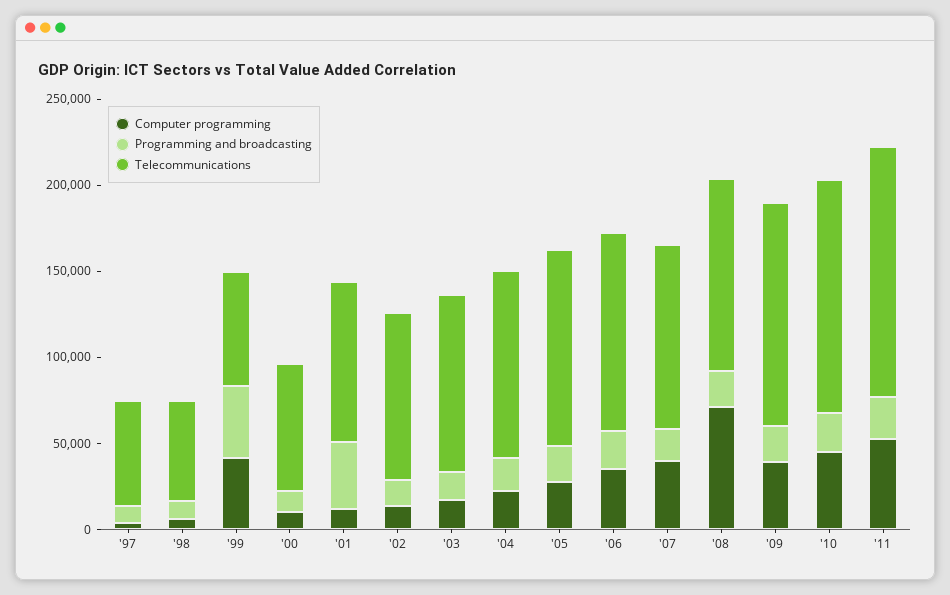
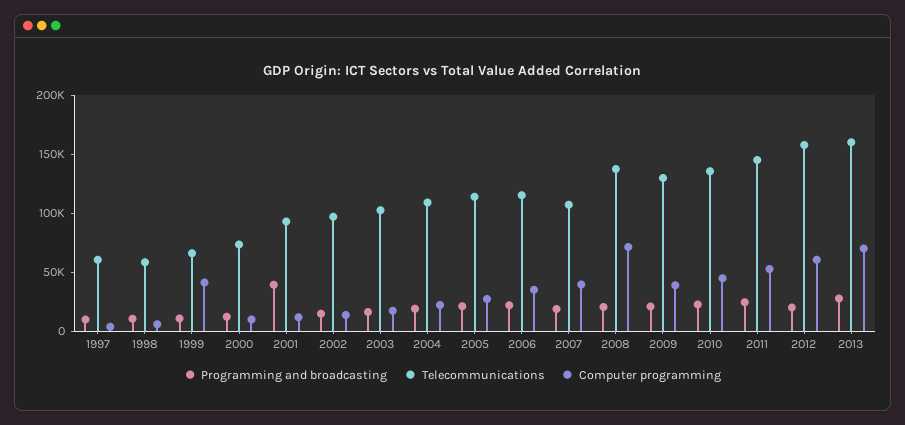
Programming and broadcasting, '99: 40000 -> 10000
Telecommunications, '08: 110000 -> 140000
Programming and broadcasting, 2012: none -> 20000
Telecommunications, 2012: none -> 160000
Computer programming, 2012: none -> 60000
Programming and broadcasting, 2013: none -> 30000
Telecommunications, 2013: none -> 160000
Computer programming, 2013: none -> 70000

